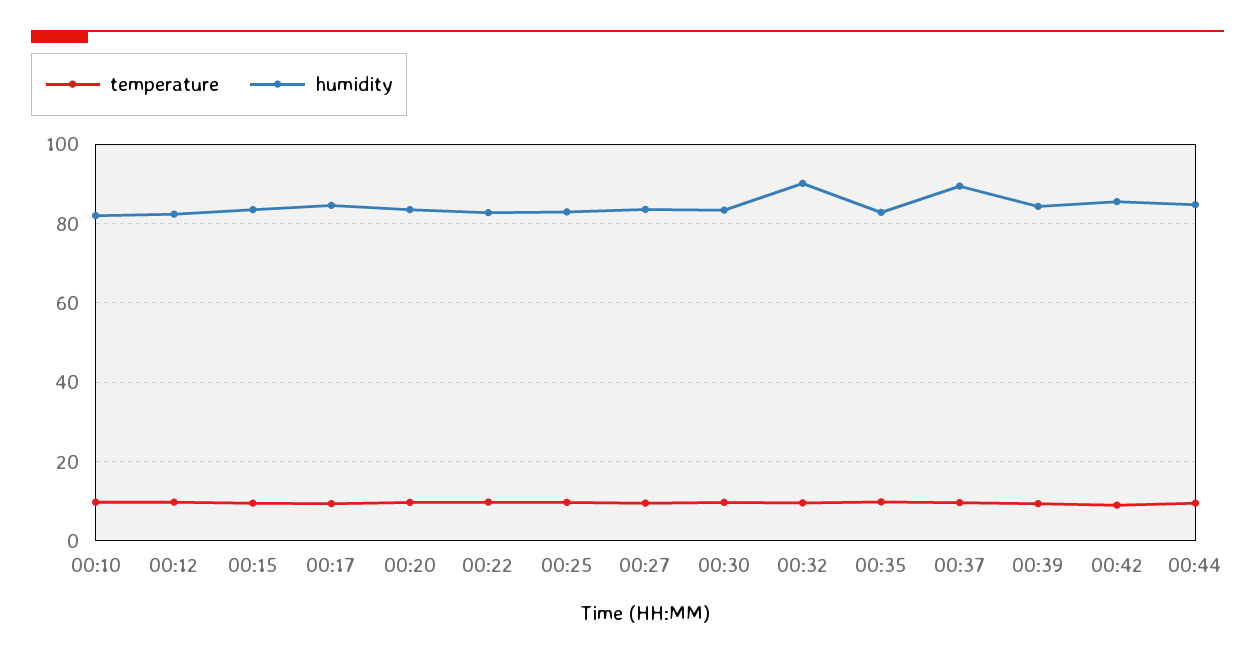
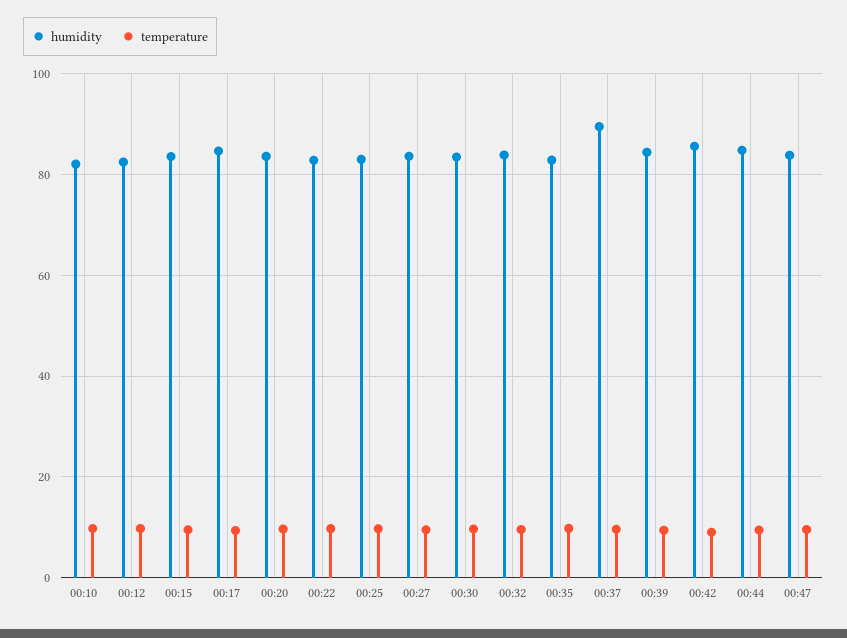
humidity, 00:32: 90 -> 84
humidity, 00:47: none -> 84
temperature, 00:47: none -> 10

